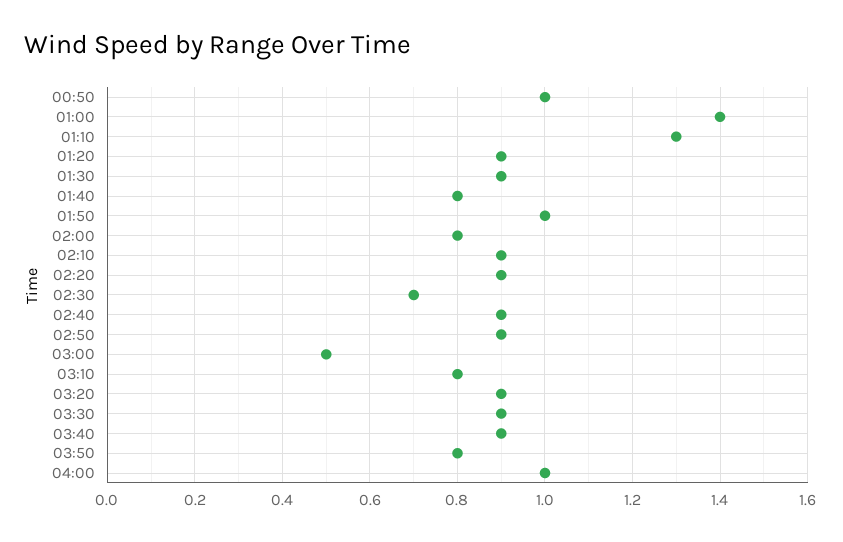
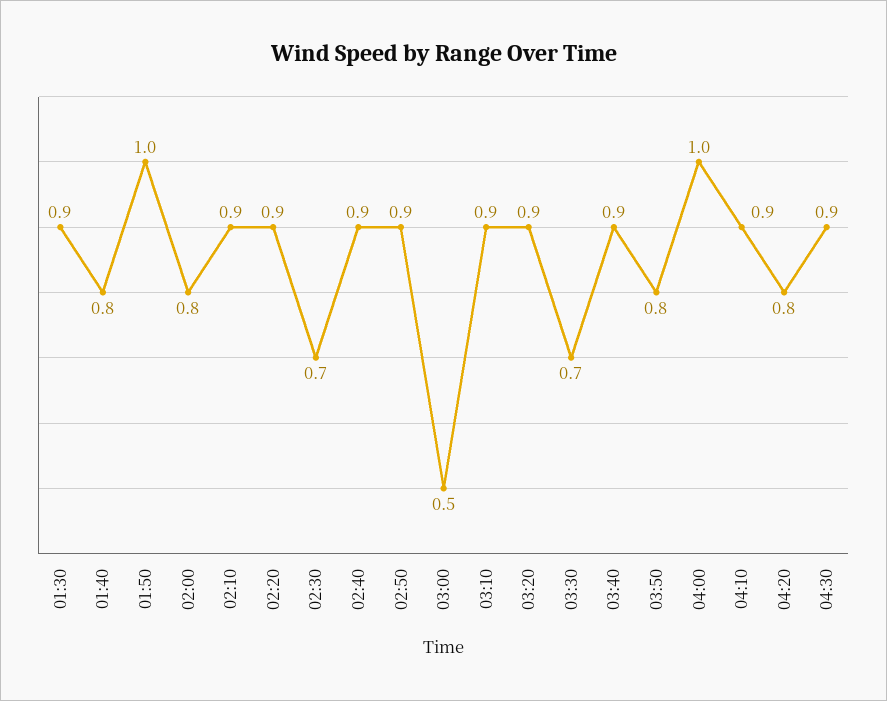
00:50: 1 -> none
01:00: 1.4 -> none
01:10: 1.3 -> none
01:20: 0.9 -> none
03:10: 0.8 -> 0.9
03:30: 0.9 -> 0.7
04:10: none -> 0.9
04:20: none -> 0.8
04:30: none -> 0.9

